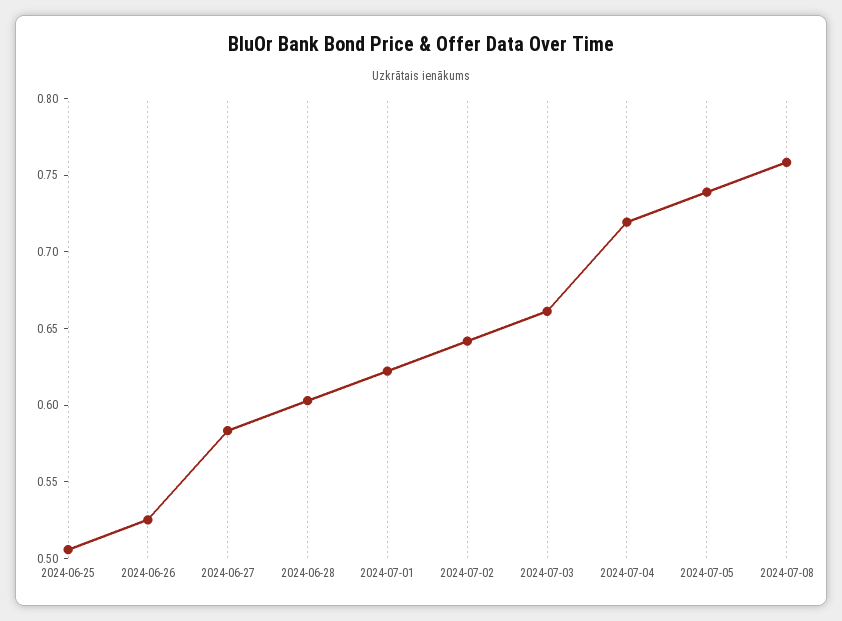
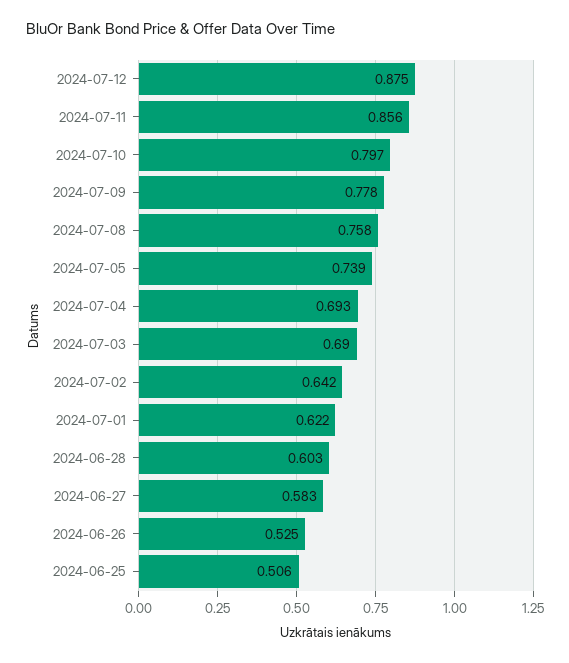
2024-07-03: 0.66 -> 0.69
2024-07-04: 0.72 -> 0.693
2024-07-12: none -> 0.875
2024-07-11: none -> 0.856
2024-07-10: none -> 0.797
2024-07-09: none -> 0.778

